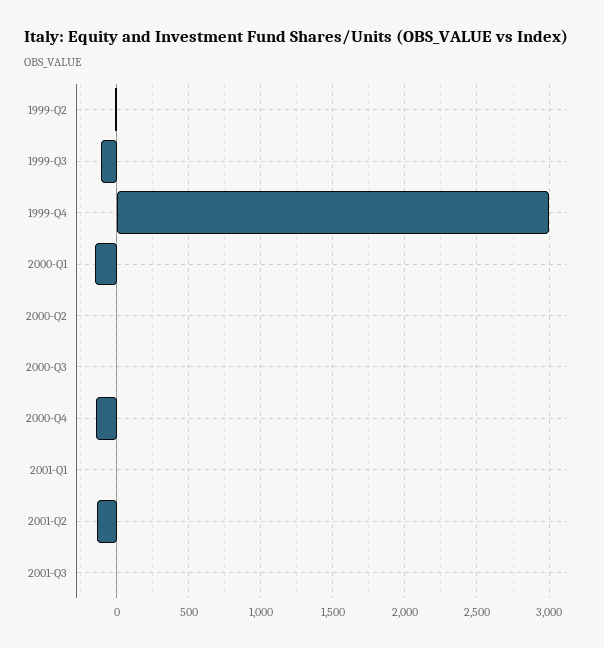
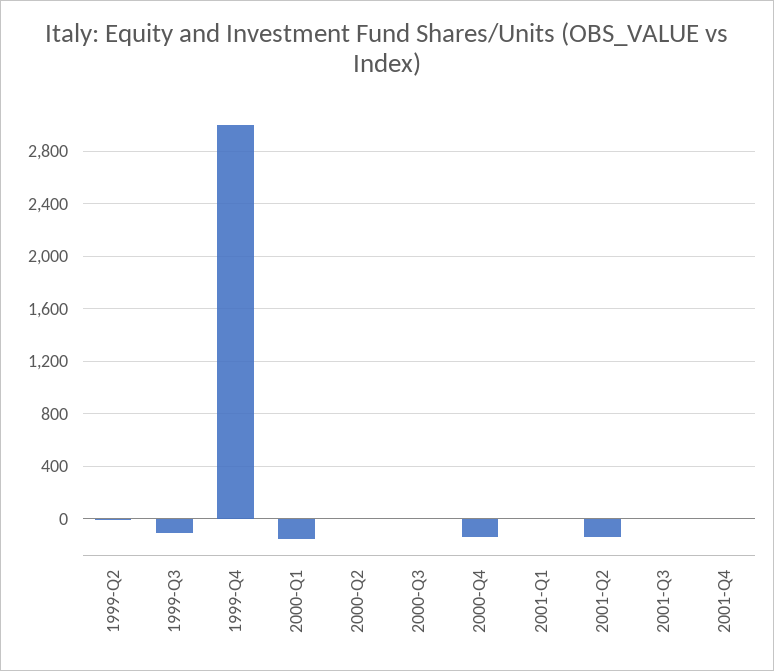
2001-Q4: none -> 0

